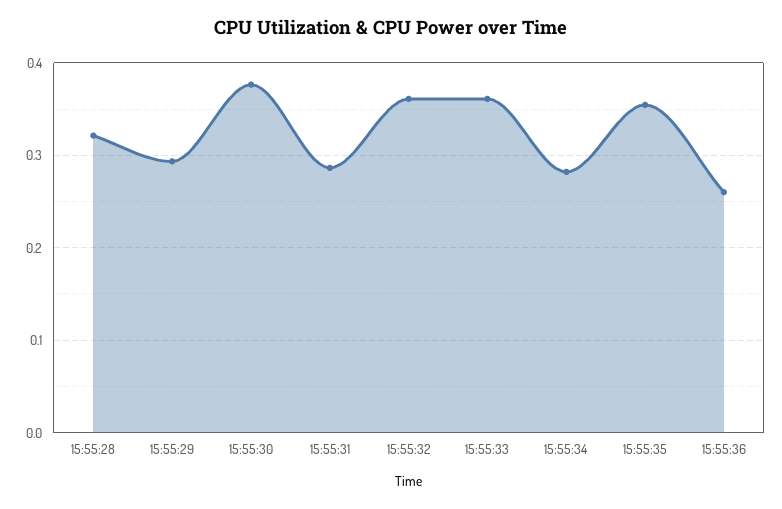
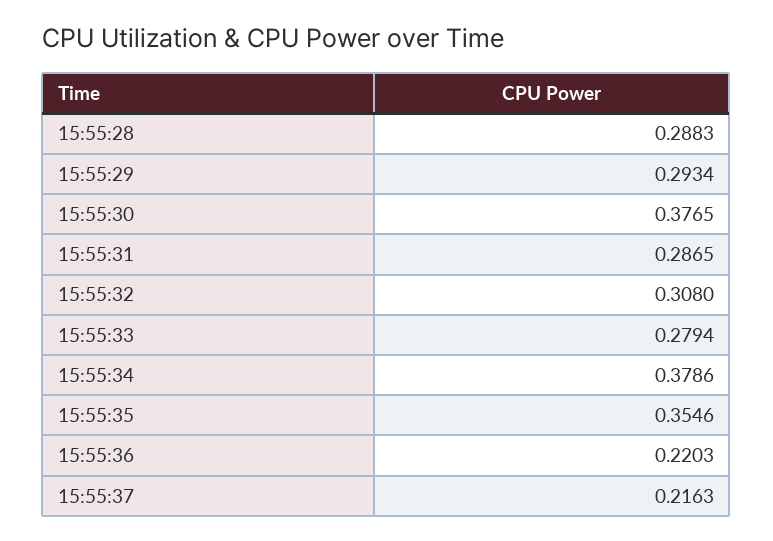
15:55:28: 0.32 -> 0.2883
15:55:32: 0.36 -> 0.308
15:55:33: 0.36 -> 0.2794
15:55:34: 0.28 -> 0.3786
15:55:36: 0.26 -> 0.2203
15:55:37: none -> 0.2163

